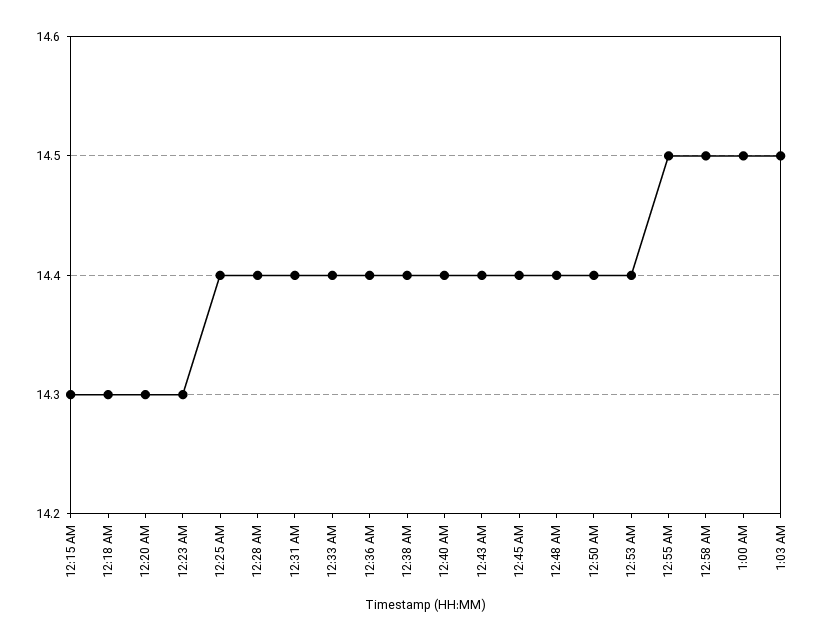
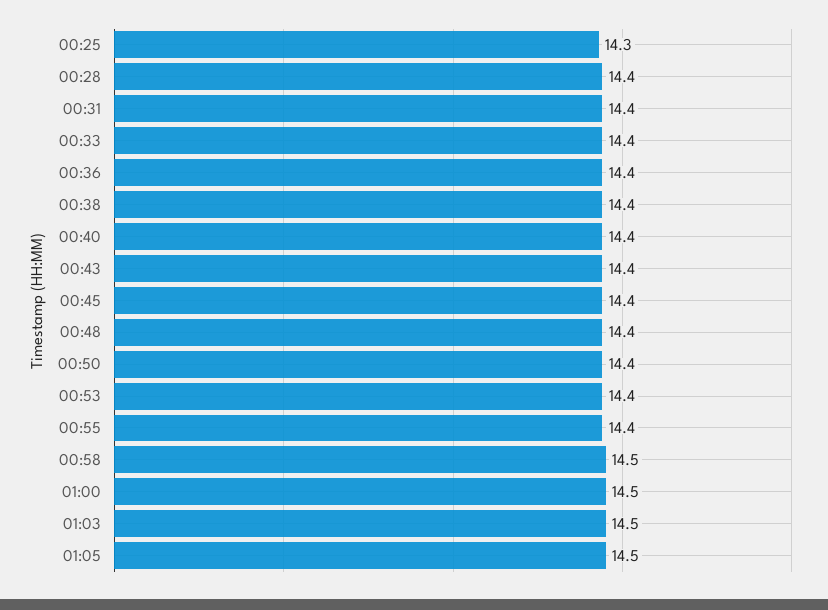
12:15 AM: 14.3 -> none
12:18 AM: 14.3 -> none
12:20 AM: 14.3 -> none
12:23 AM: 14.3 -> none
12:25 AM: 14.4 -> 14.3
12:55 AM: 14.5 -> 14.4
01:05: none -> 14.5

